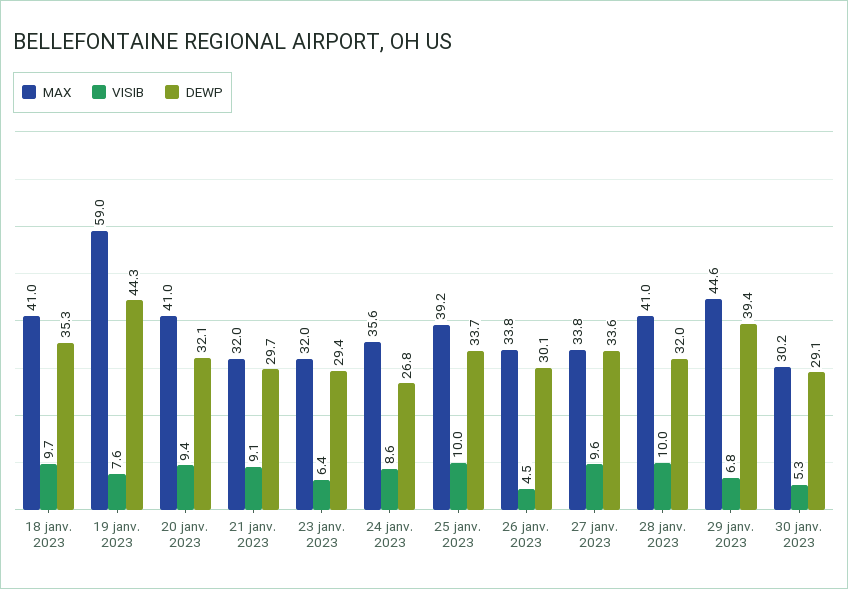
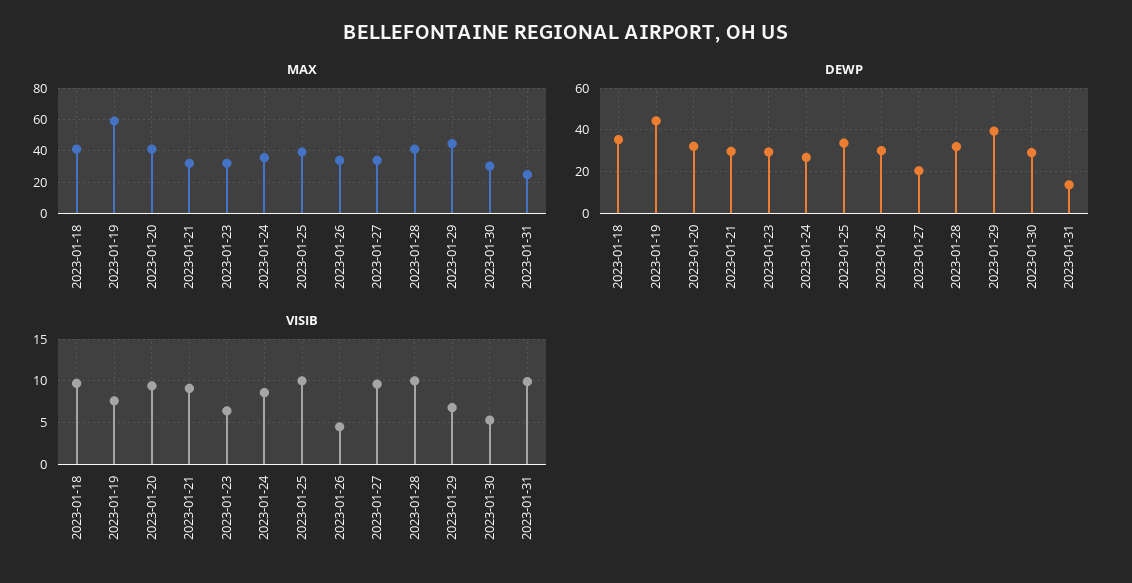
DEWP, 27 janv. 2023: 33.6 -> 20
MAX, 2023-01-31: none -> 25
DEWP, 2023-01-31: none -> 15
VISIB, 2023-01-31: none -> 10

